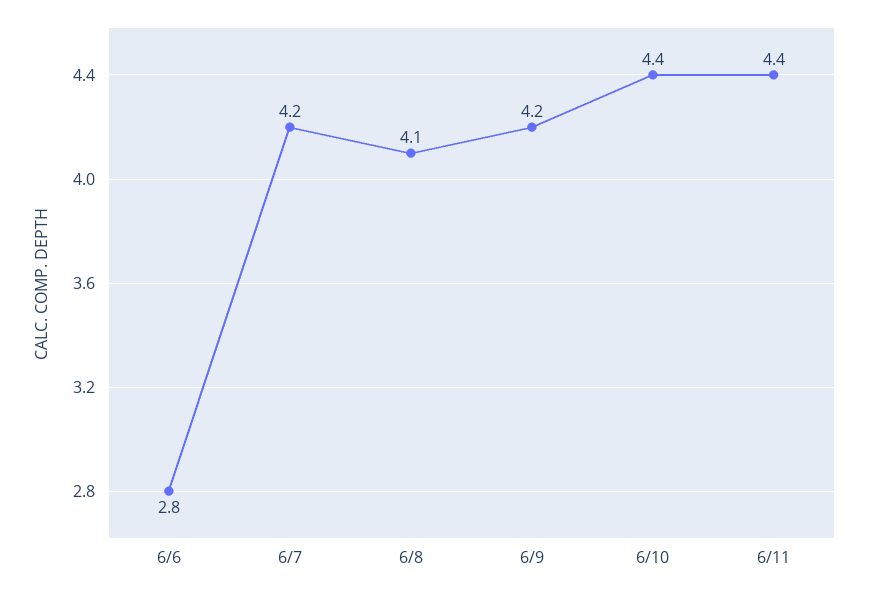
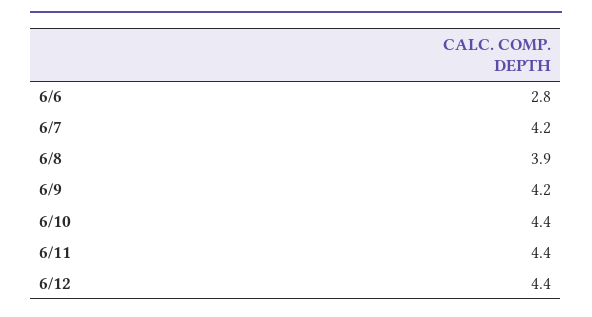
6/8: 4.1 -> 3.9
6/12: none -> 4.4

